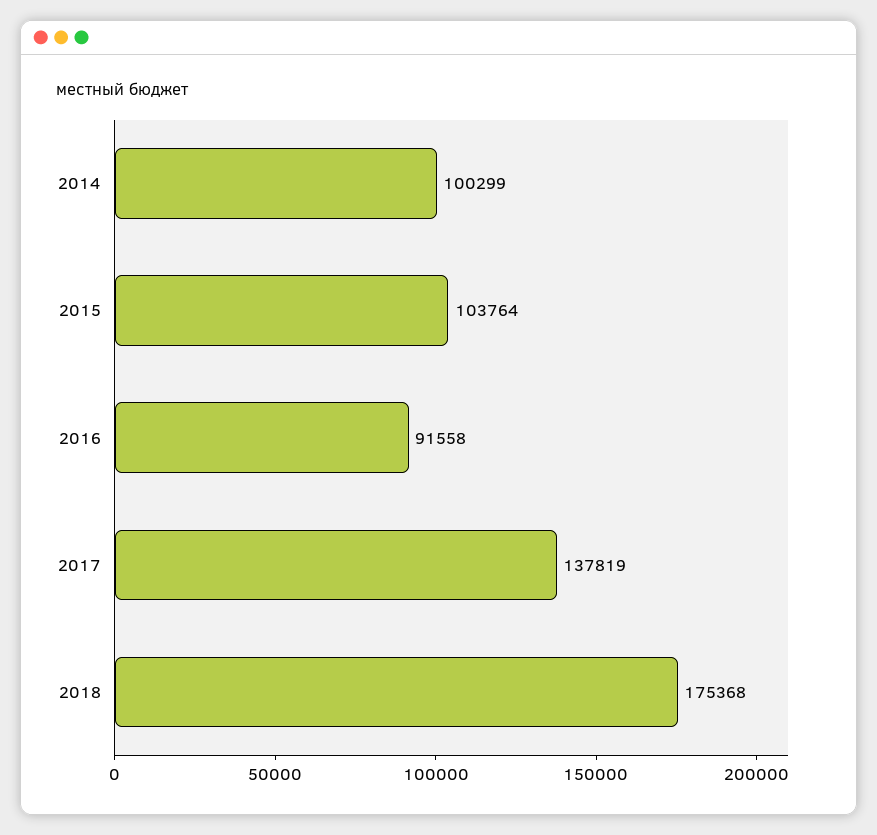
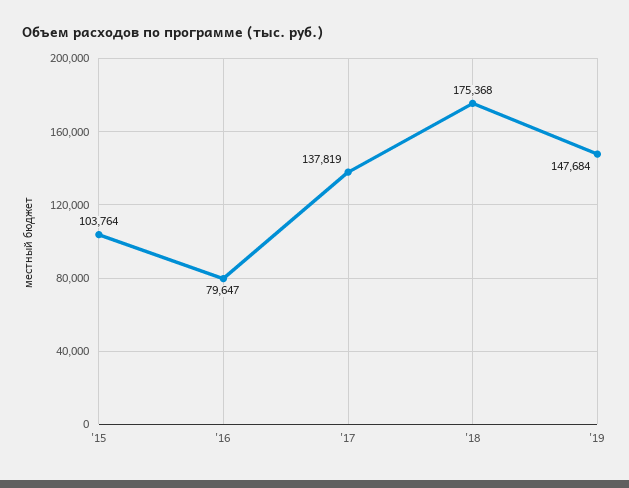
2014: 100299 -> none
2016: 91558 -> 79647
'19: none -> 147684

